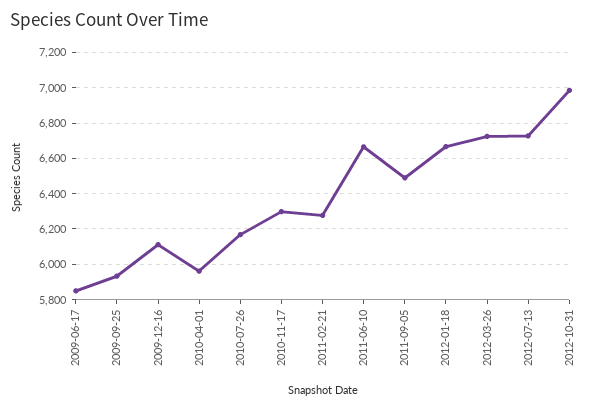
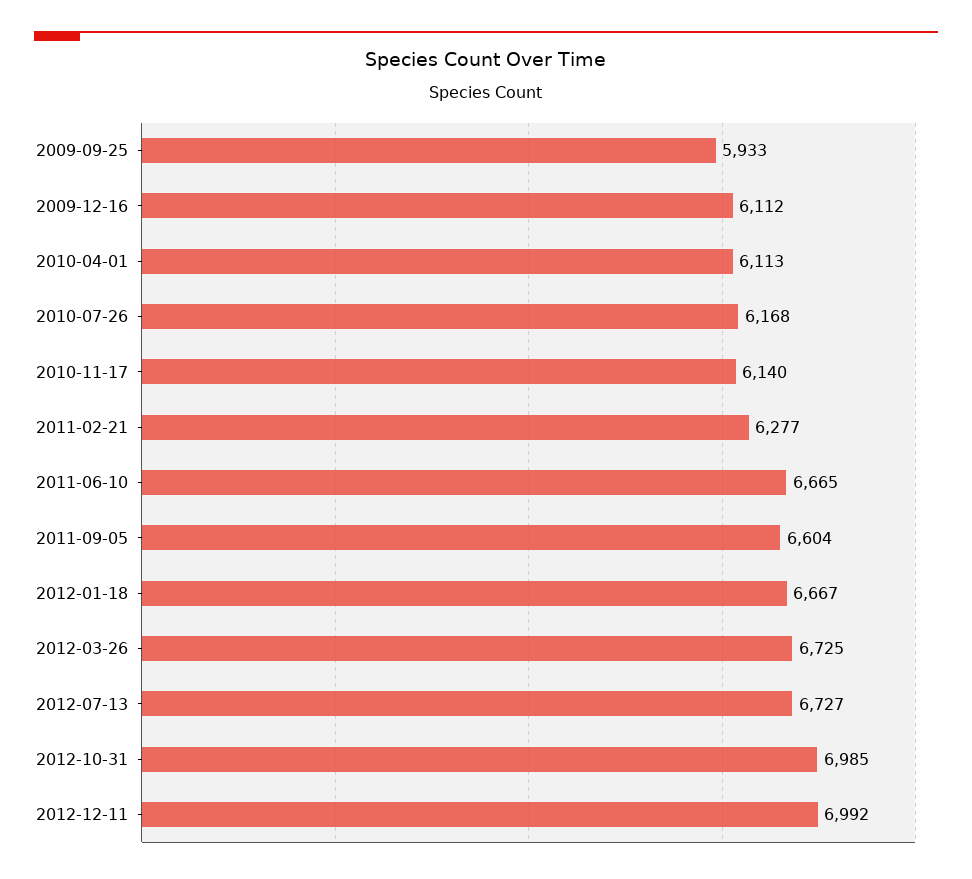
2009-06-17: 5850 -> none
2010-04-01: 5950 -> 6113
2010-11-17: 6300 -> 6140
2011-09-05: 6500 -> 6604
2012-12-11: none -> 6992

